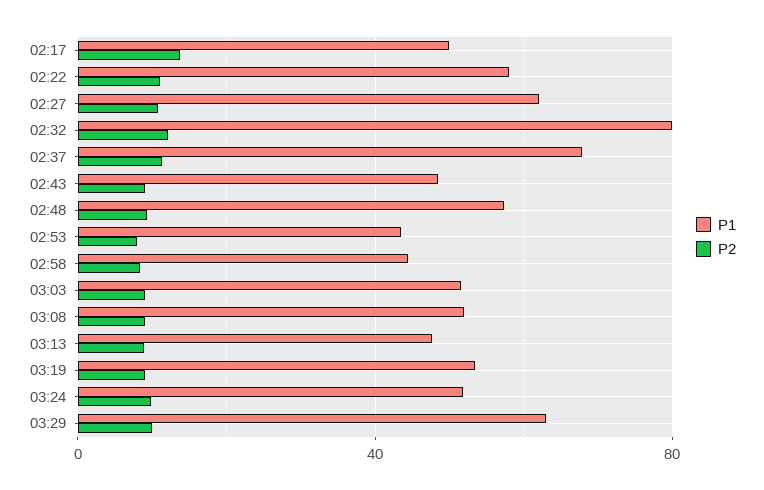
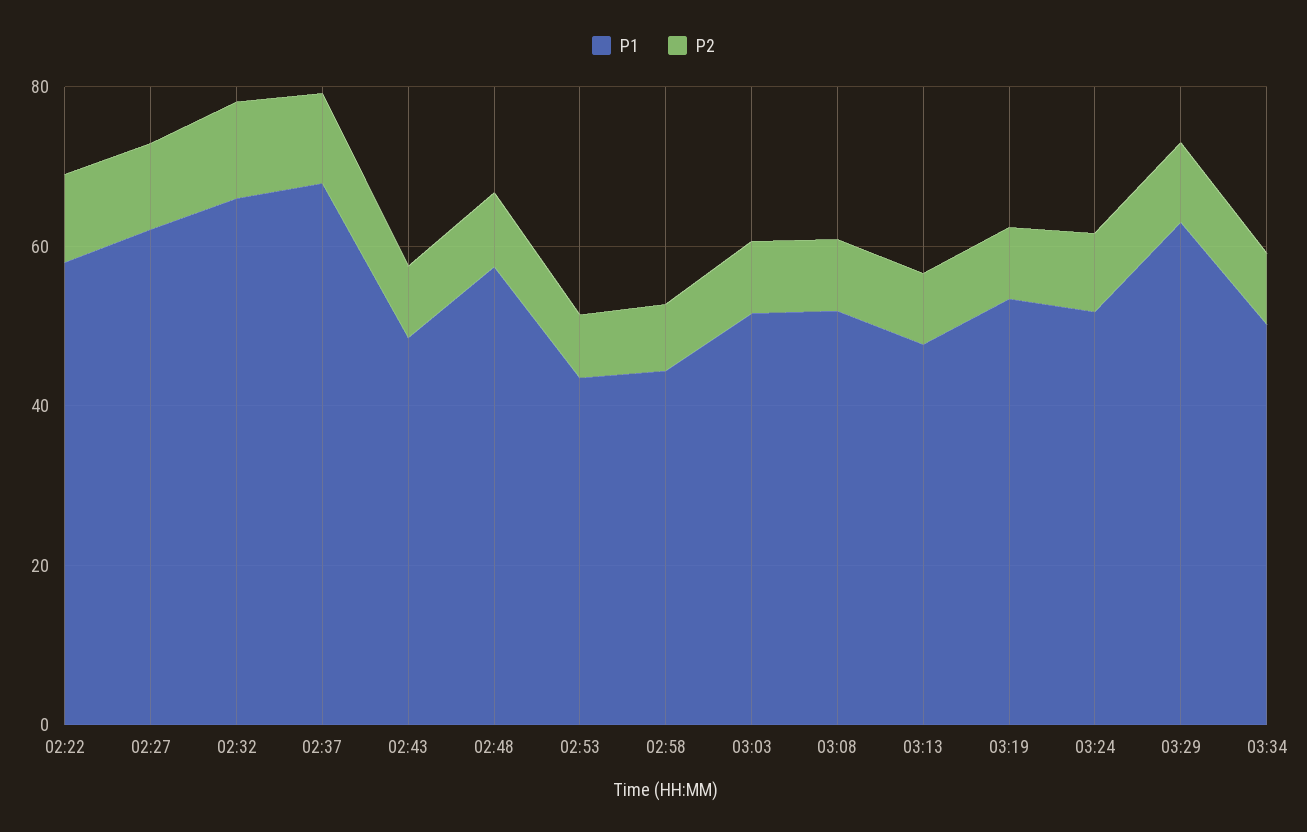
P1, 02:17: 50 -> none
P2, 02:17: 15 -> none
P1, 02:32: 80 -> 65
P1, 03:34: none -> 50
P2, 03:34: none -> 10

